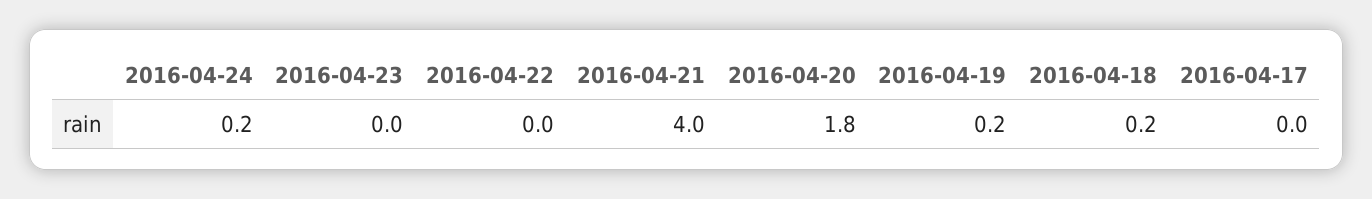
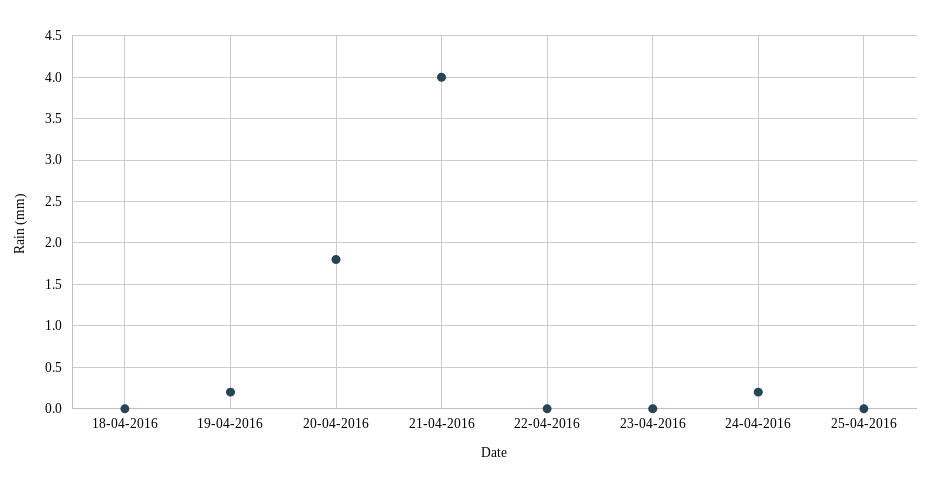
2016-04-18: 0.2 -> 0
2016-04-17: 0 -> none
25-04-2016: none -> 0

